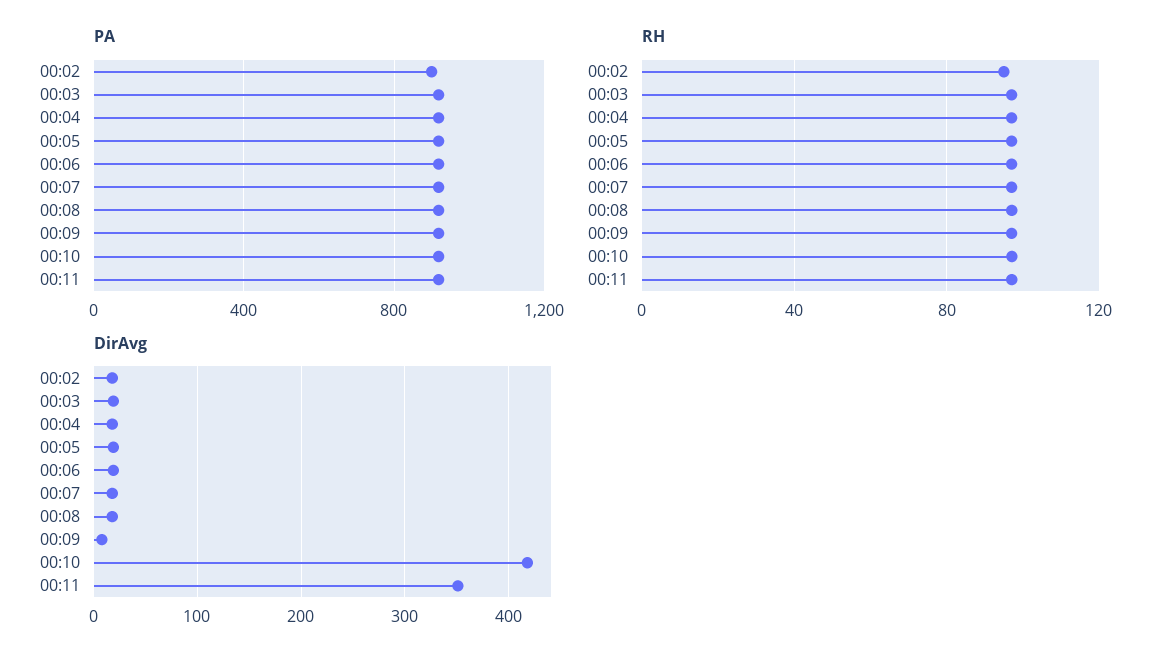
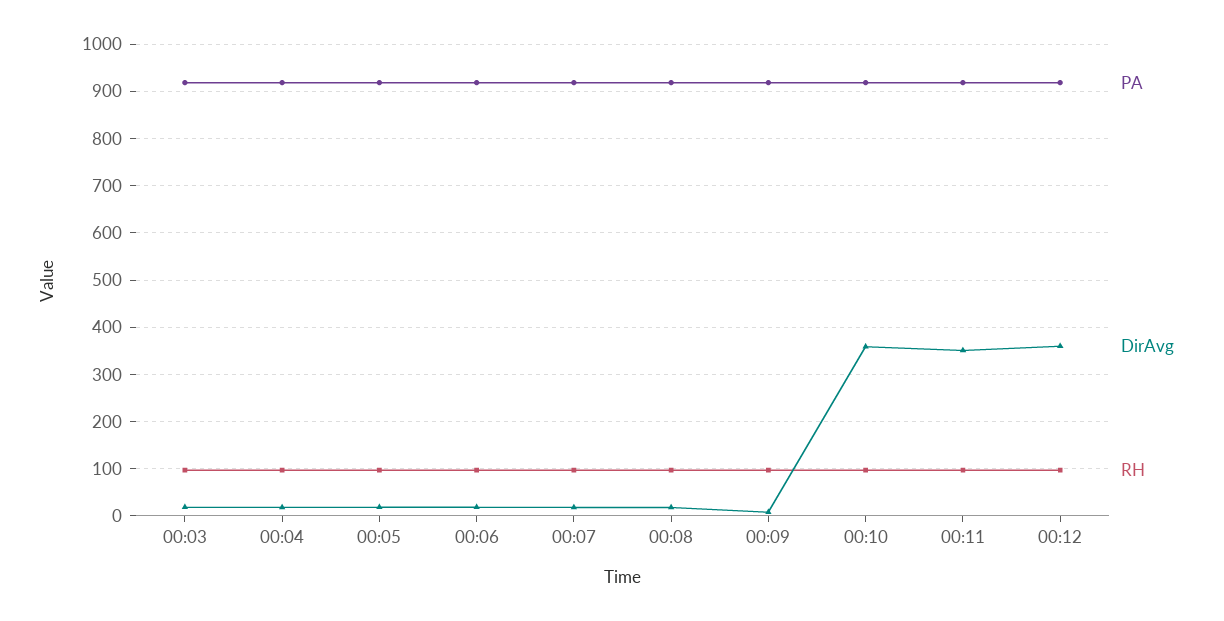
PA, 00:02: 900 -> none
RH, 00:02: 95 -> none
DirAvg, 00:02: 20 -> none
DirAvg, 00:10: 420 -> 360
PA, 00:12: none -> 920
DirAvg, 00:12: none -> 360
RH, 00:12: none -> 100

